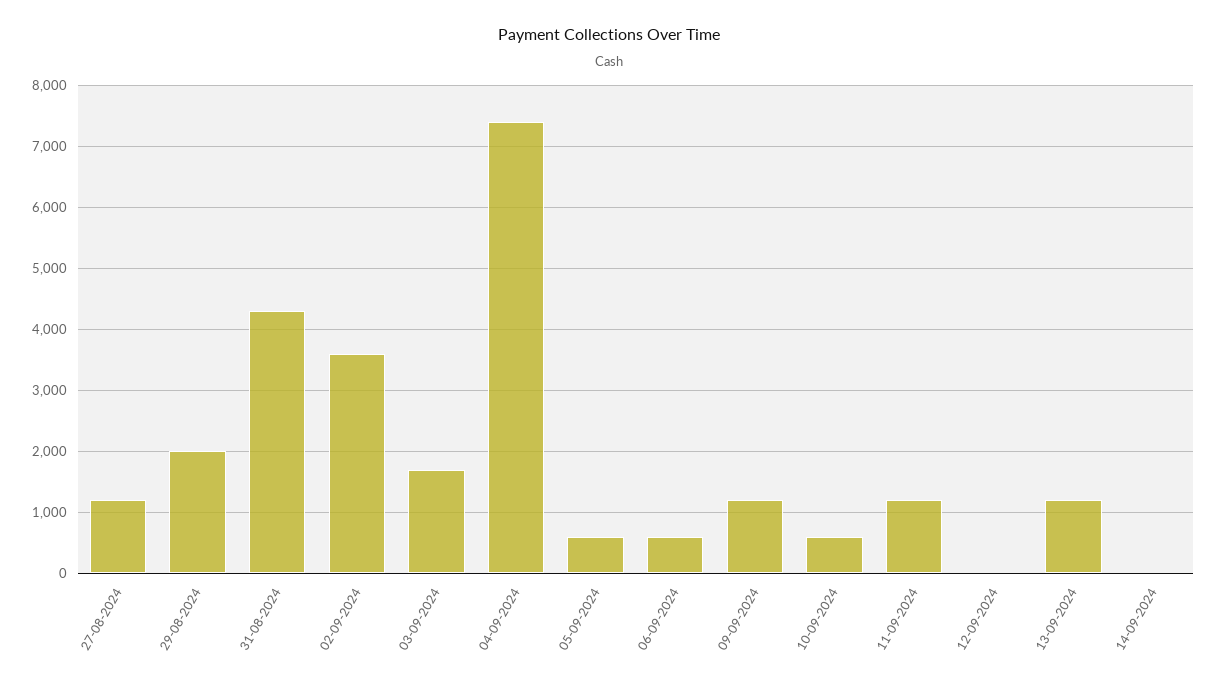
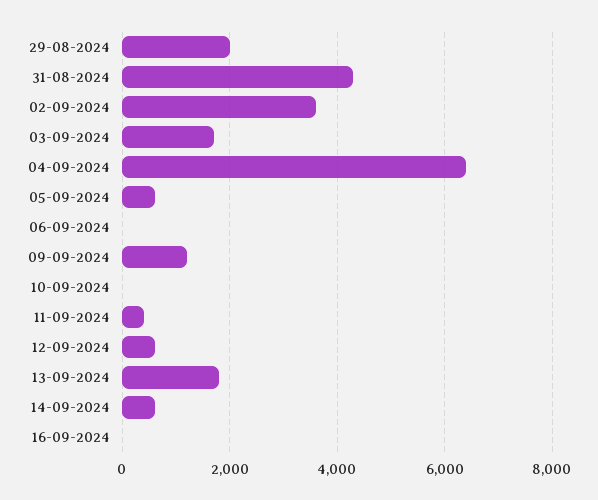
27-08-2024: 1200 -> none
04-09-2024: 7400 -> 6400
06-09-2024: 600 -> 0
10-09-2024: 600 -> 0
11-09-2024: 1200 -> 400
12-09-2024: 0 -> 600
13-09-2024: 1200 -> 1800
14-09-2024: 0 -> 600
16-09-2024: none -> 0

